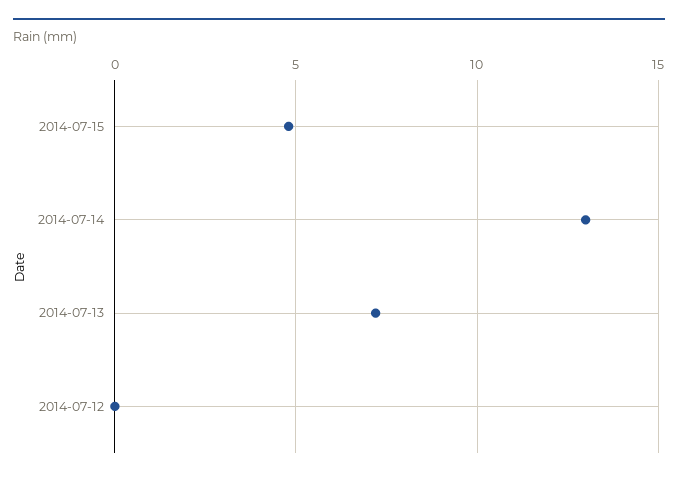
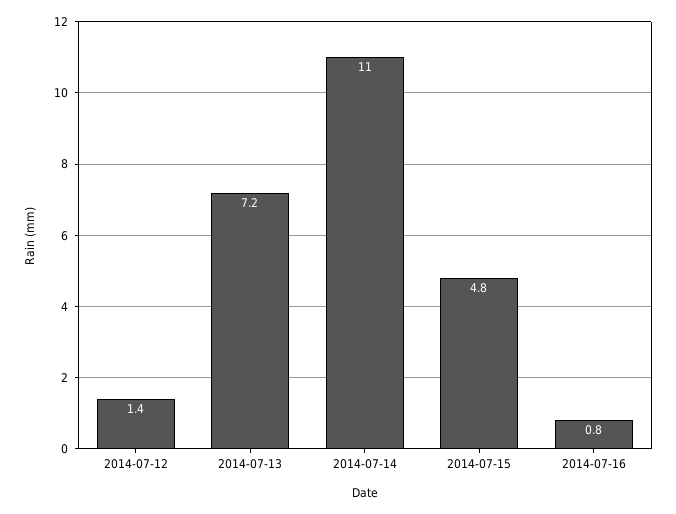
2014-07-14: 13 -> 11
2014-07-12: 0 -> 1.4
2014-07-16: none -> 0.8

